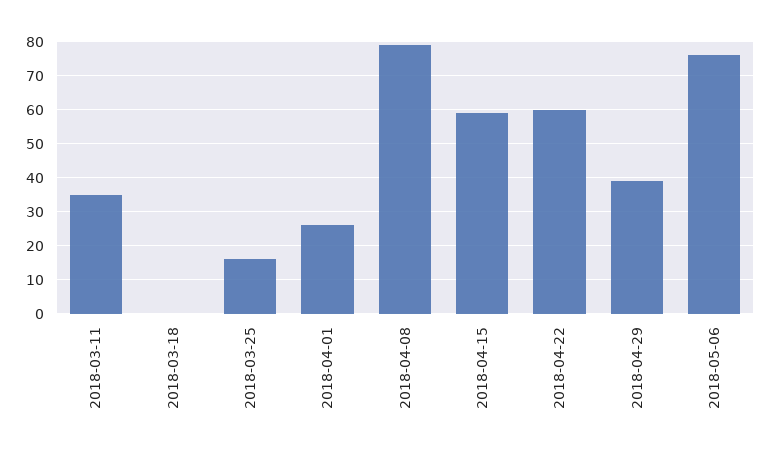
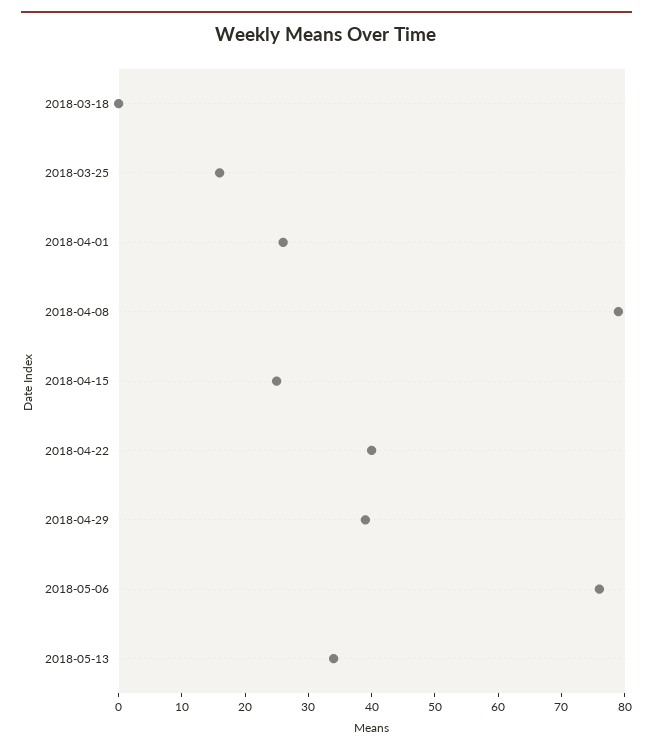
2018-03-11: 35 -> none
2018-04-15: 60 -> 25
2018-04-22: 60 -> 40
2018-05-13: none -> 35

